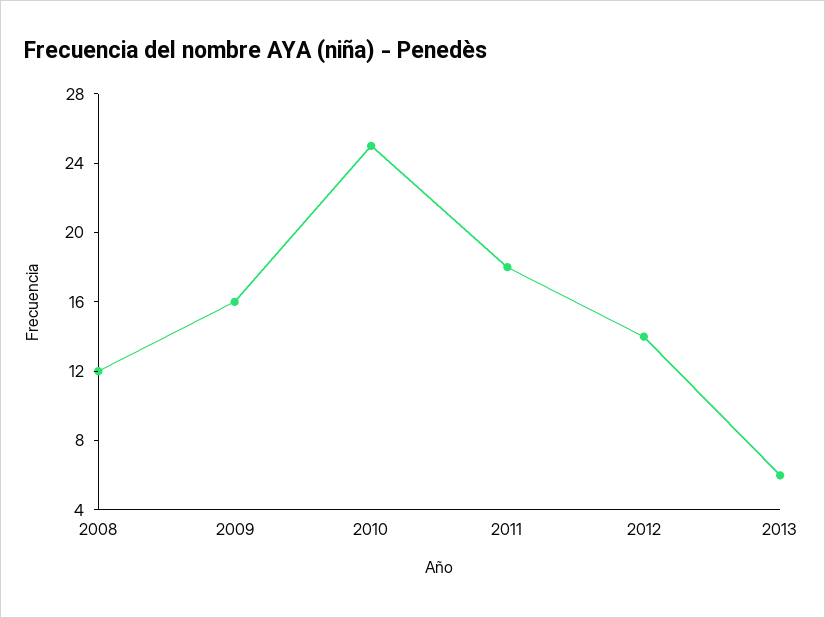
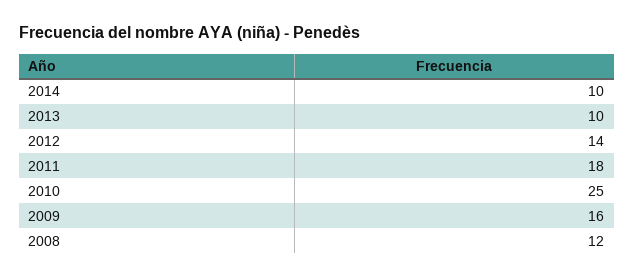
2013: 6 -> 10
2014: none -> 10

